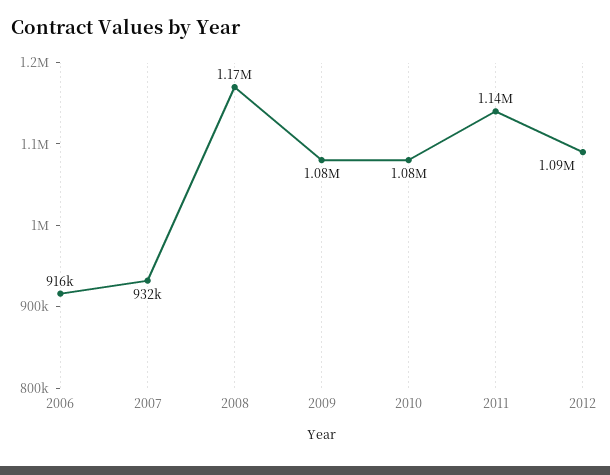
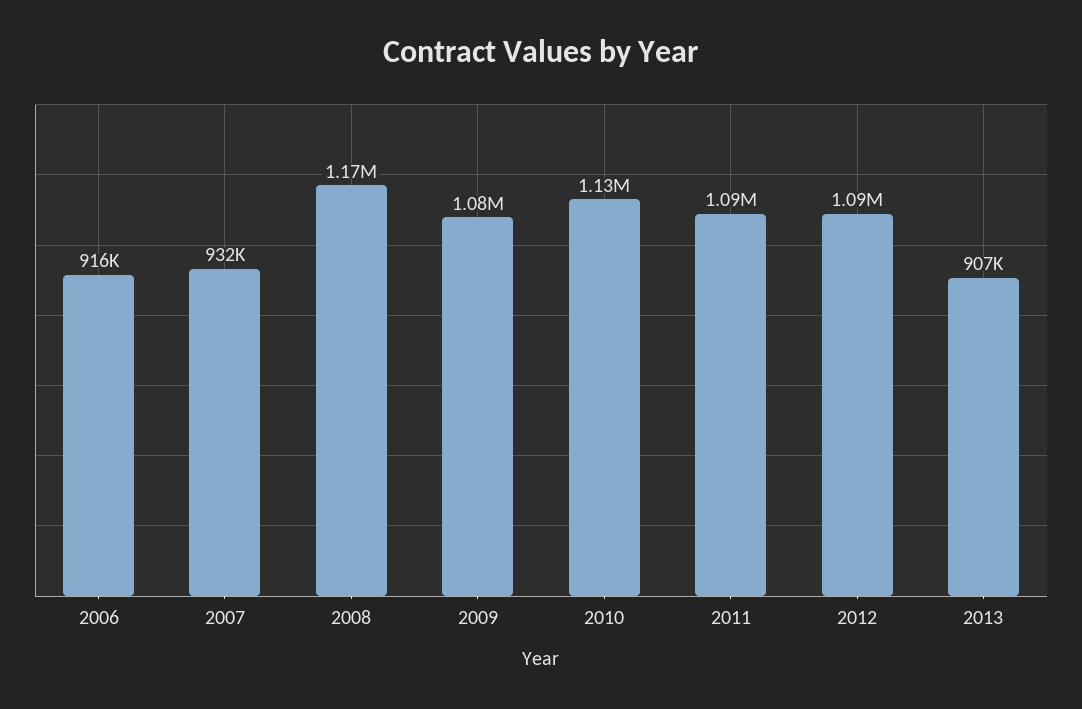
2010: 1080000 -> 1130000
2011: 1140000 -> 1090000
2013: none -> 907000

